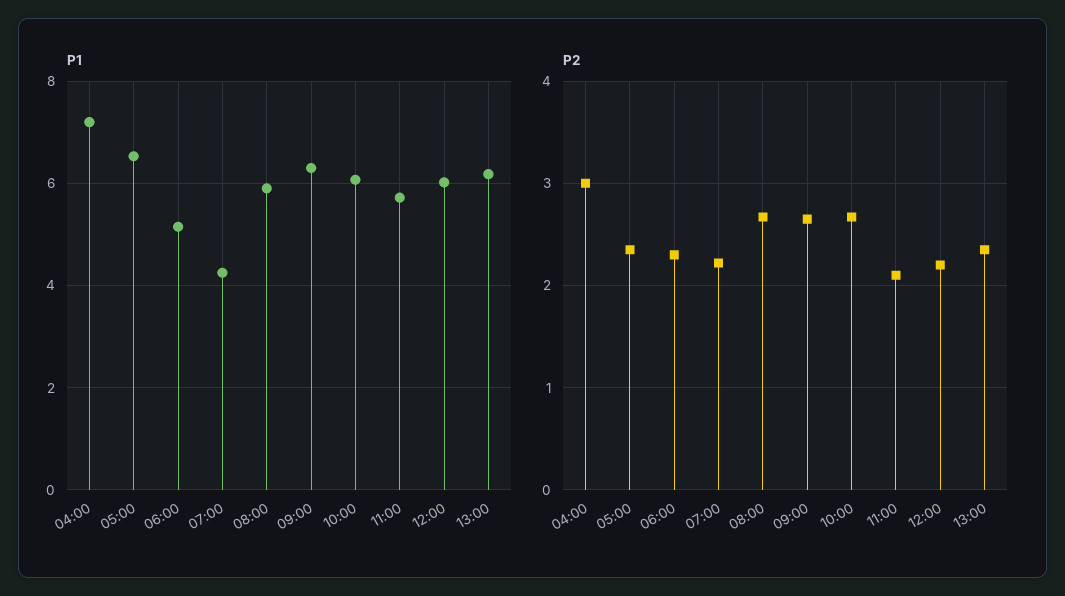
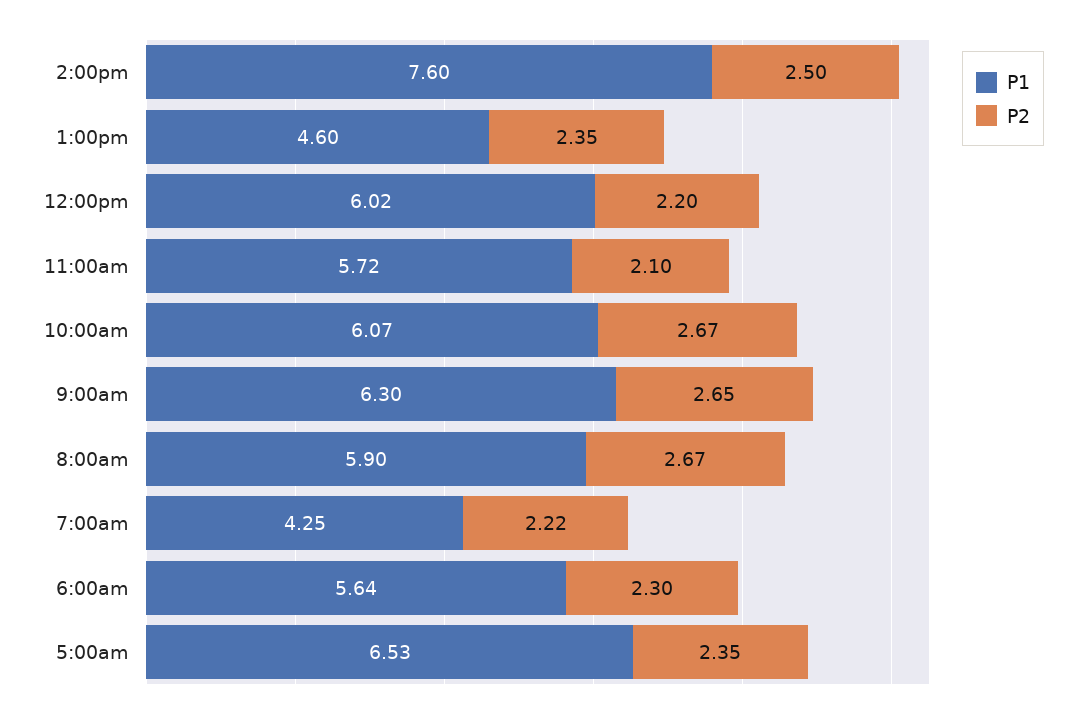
P1, 04:00: 7.2 -> none
P1, 06:00: 5.2 -> 5.64
P1, 13:00: 6.2 -> 4.6
P2, 04:00: 3 -> none
P1, 2:00pm: none -> 7.6
P2, 2:00pm: none -> 2.5

